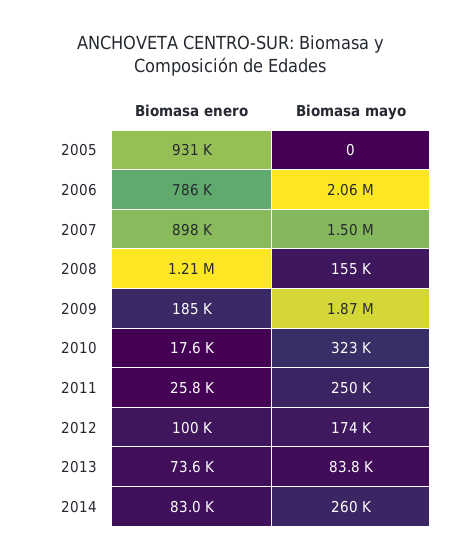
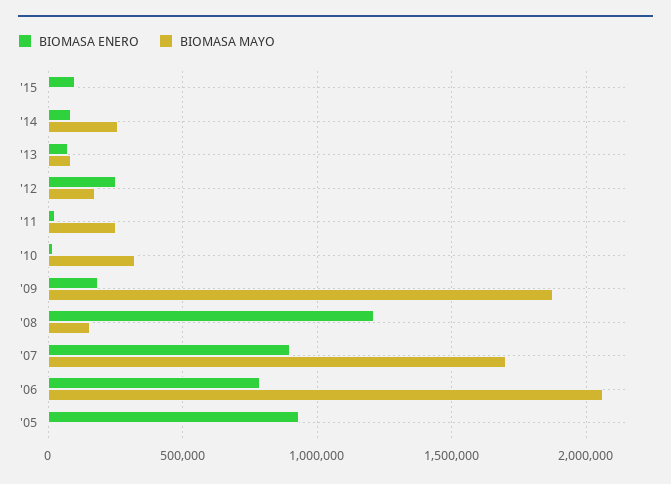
Biomasa mayo, 2007: 1500000 -> 1700000
Biomasa enero, 2012: 100000 -> 250000
Biomasa enero, '15: none -> 100000
Biomasa mayo, '15: none -> 0

